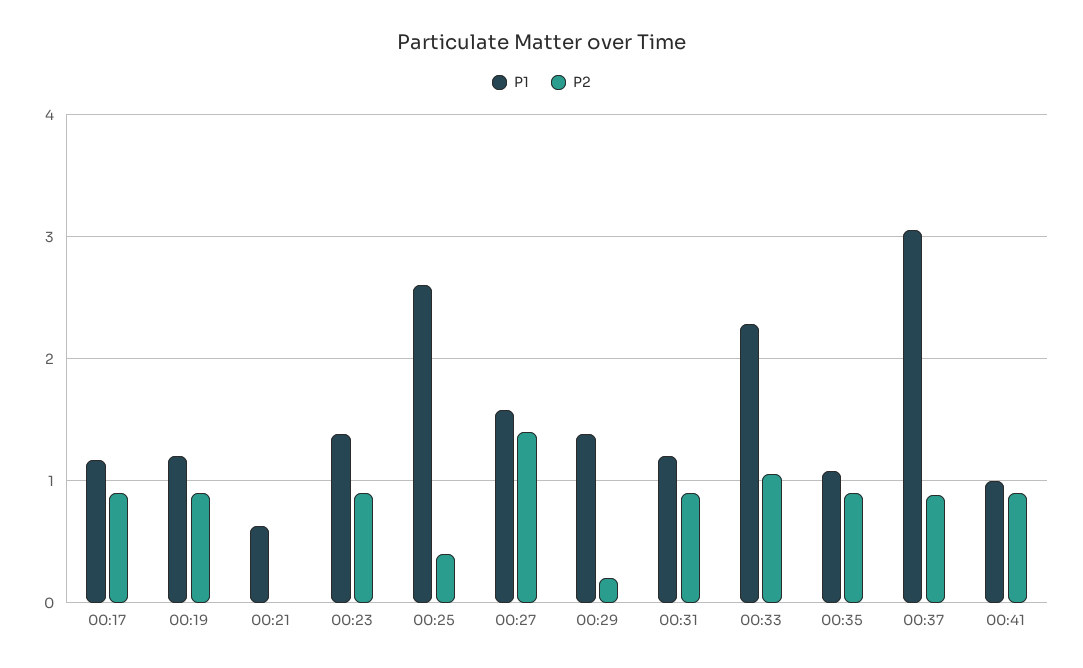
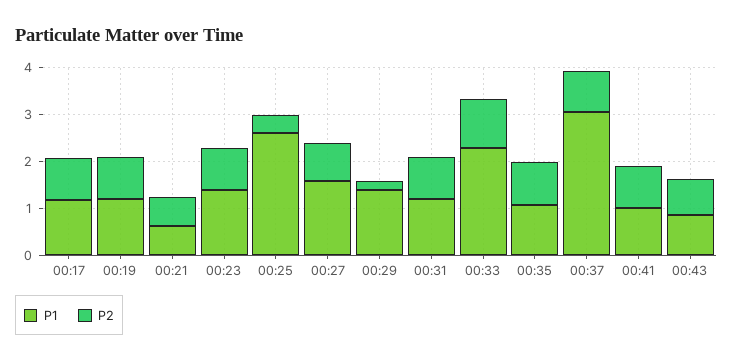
P2, 00:21: 0 -> 0.6
P2, 00:27: 1.4 -> 0.8
P1, 00:43: none -> 0.8
P2, 00:43: none -> 0.8

